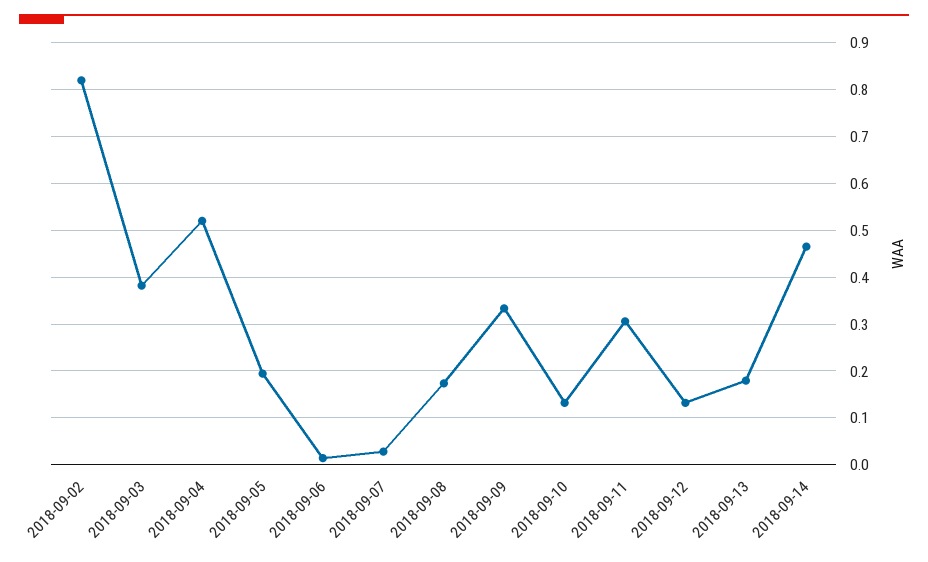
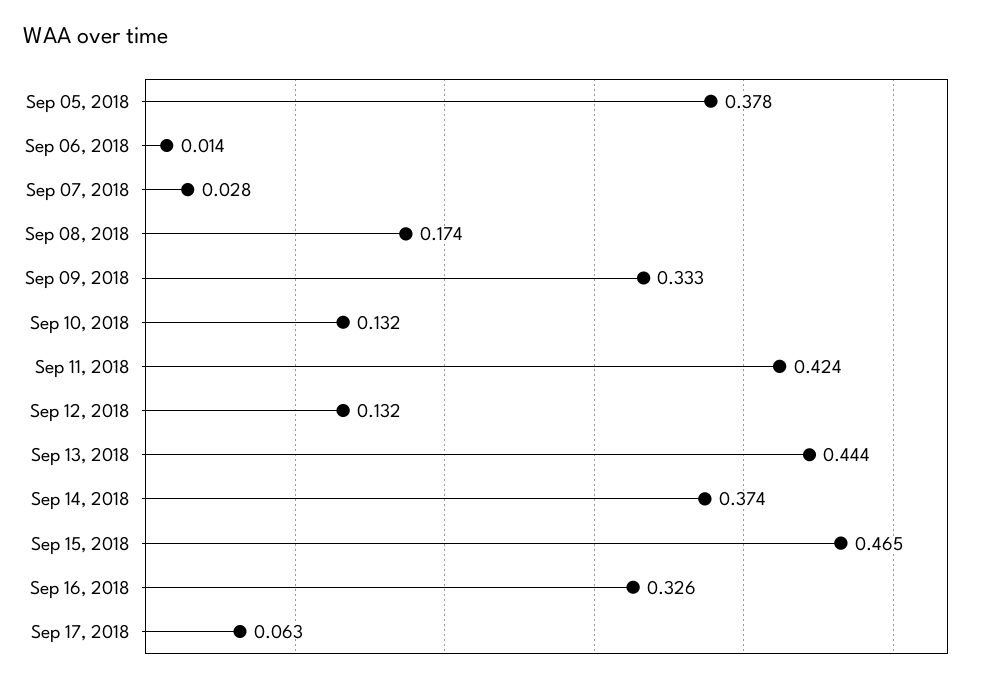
2018-09-02: 0.82 -> none
2018-09-03: 0.38 -> none
2018-09-04: 0.52 -> none
2018-09-05: 0.2 -> 0.378
2018-09-11: 0.3 -> 0.424
2018-09-13: 0.18 -> 0.444
2018-09-14: 0.46 -> 0.374
Sep 15, 2018: none -> 0.465
Sep 16, 2018: none -> 0.326
Sep 17, 2018: none -> 0.063

